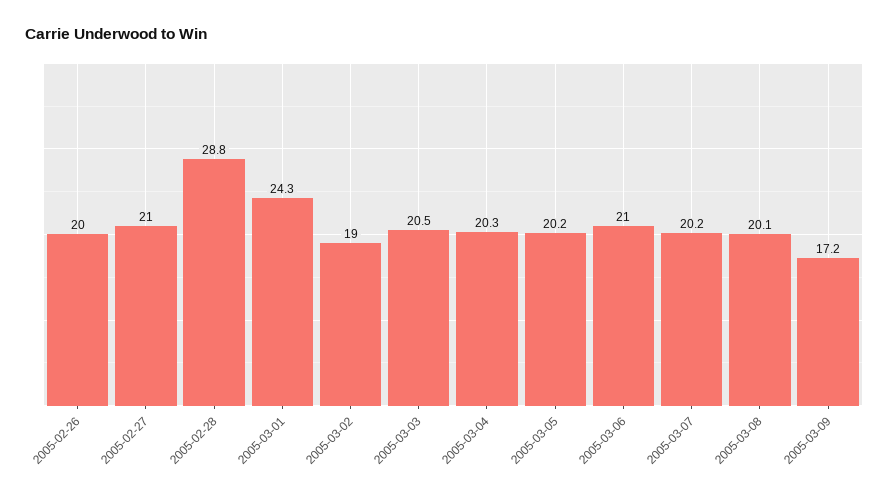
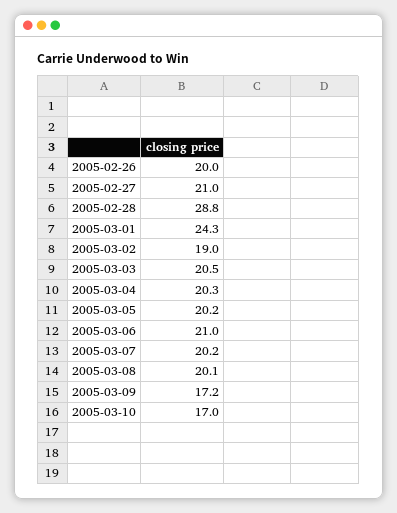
2005-03-10: none -> 17

